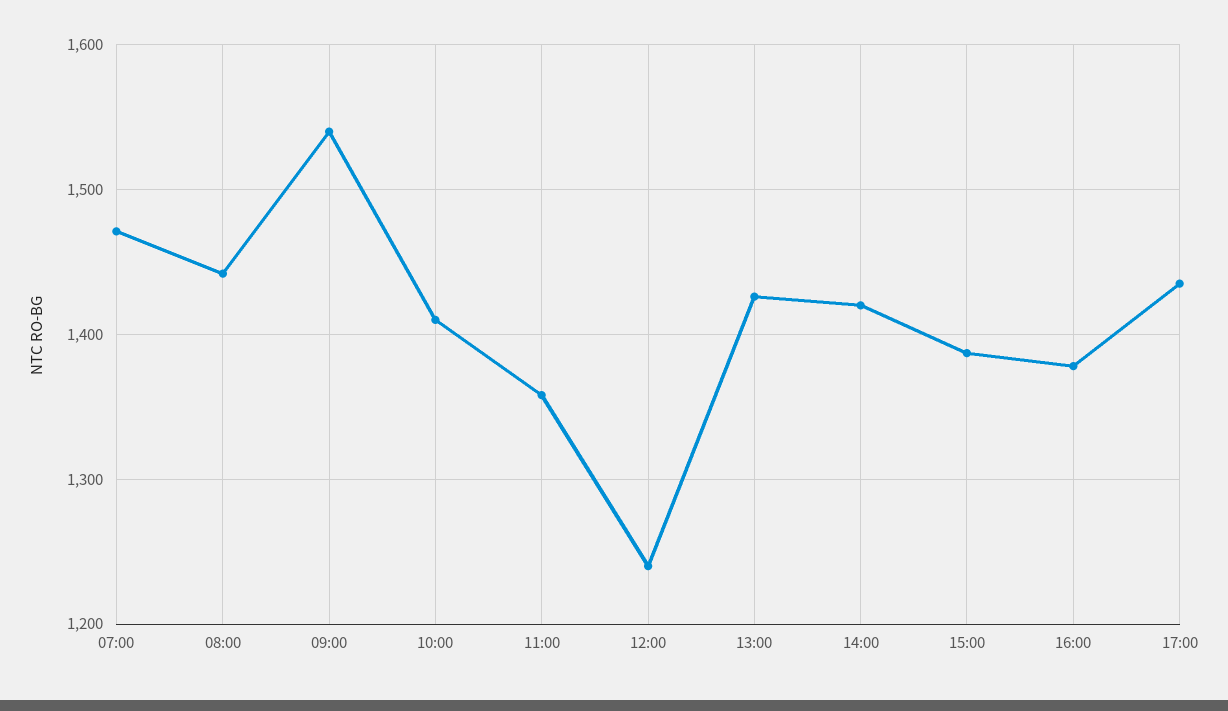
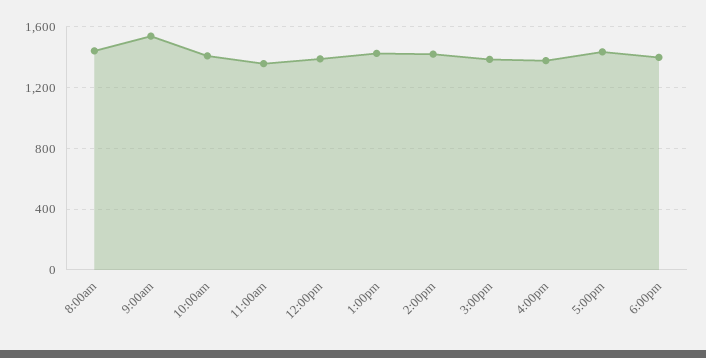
07:00: 1470 -> none
12:00: 1240 -> 1400
6:00pm: none -> 1400

